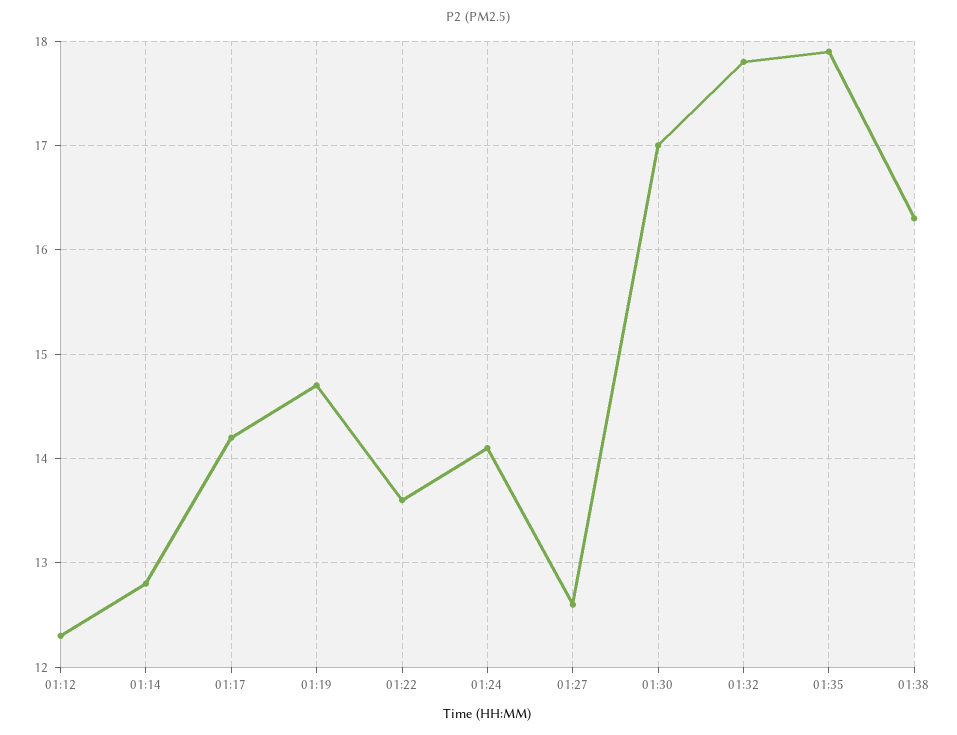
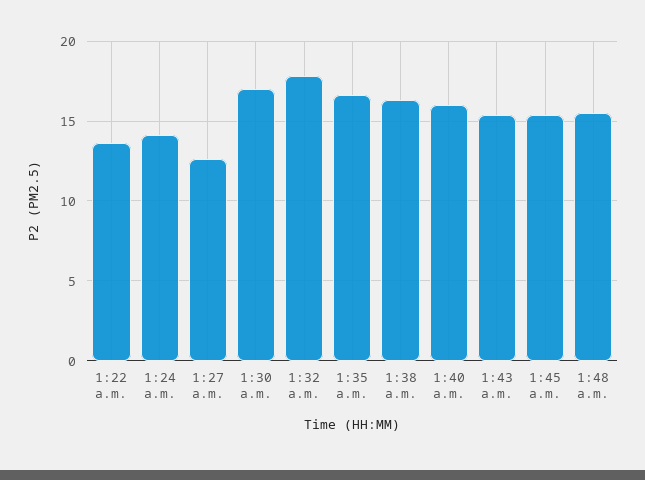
01:12: 12.3 -> none
01:14: 12.8 -> none
01:17: 14.2 -> none
01:19: 14.7 -> none
01:35: 17.9 -> 16.5
1:40 a.m.: none -> 16
1:43 a.m.: none -> 15.5
1:45 a.m.: none -> 15.5
1:48 a.m.: none -> 15.5

